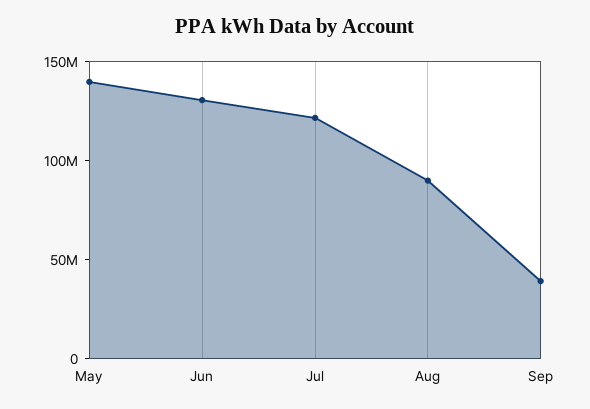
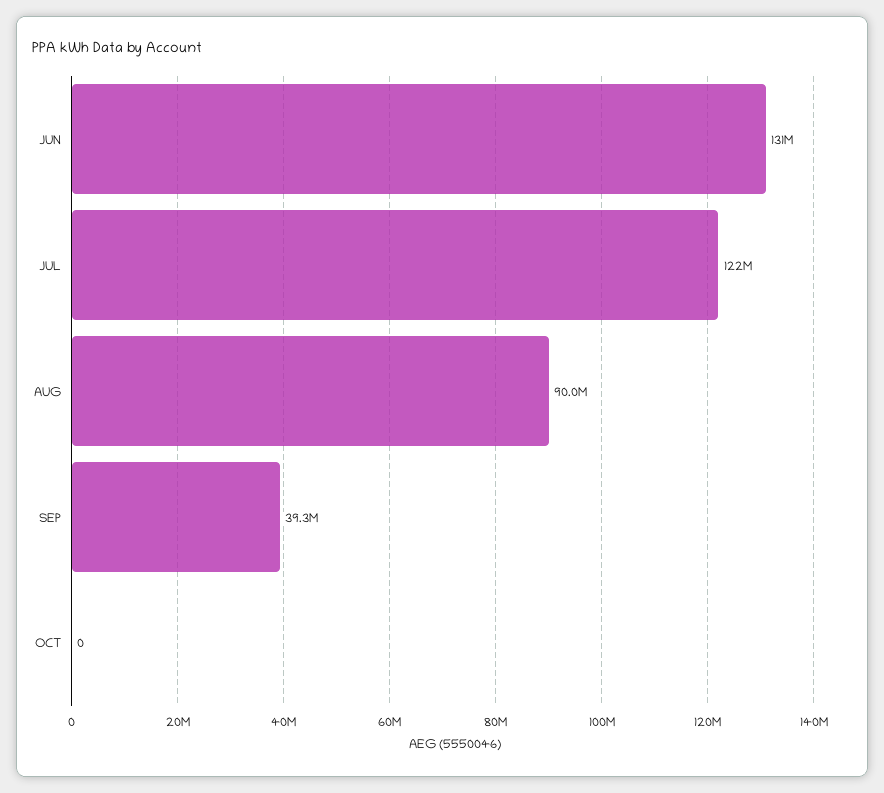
May: 140000000 -> none
OCT: none -> 0

